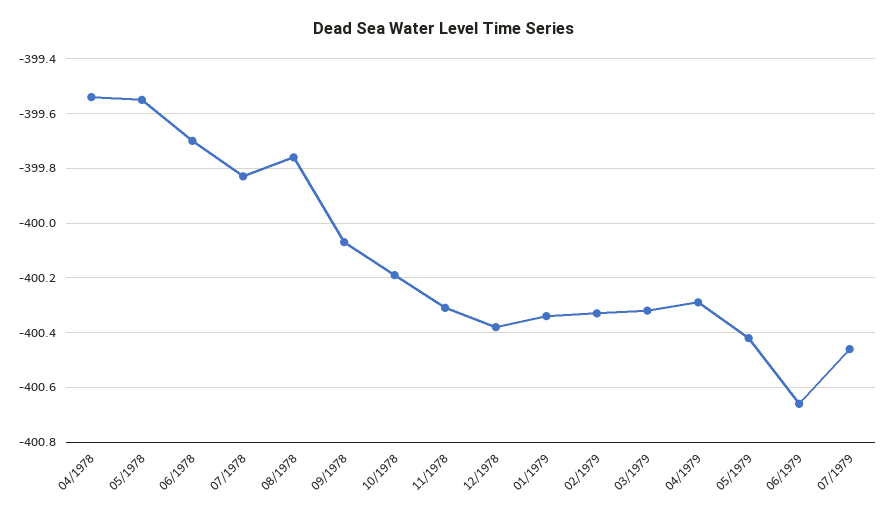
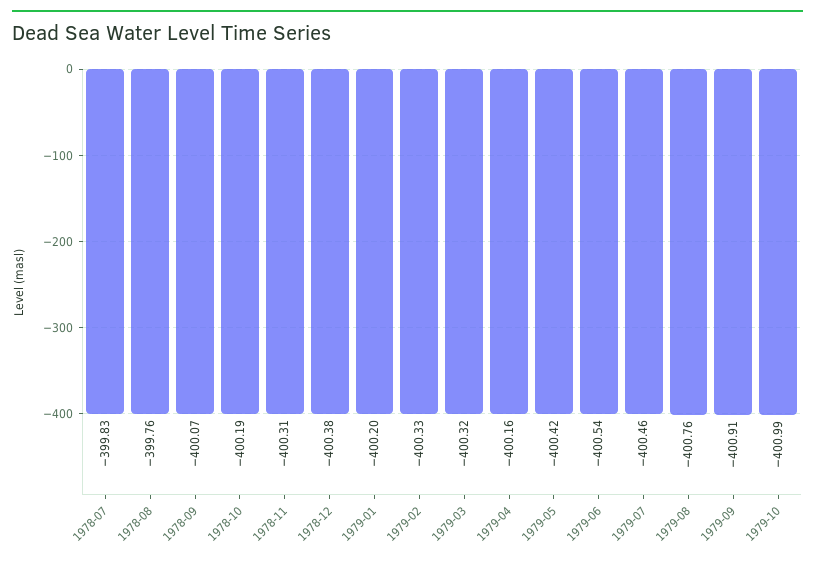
04/1978: -399.55 -> none
05/1978: -399.55 -> none
06/1978: -399.7 -> none
01/1979: -400.35 -> -400.2
04/1979: -400.3 -> -400.16
06/1979: -400.65 -> -400.54
1979-08: none -> -400.76
1979-09: none -> -400.91
1979-10: none -> -400.99

